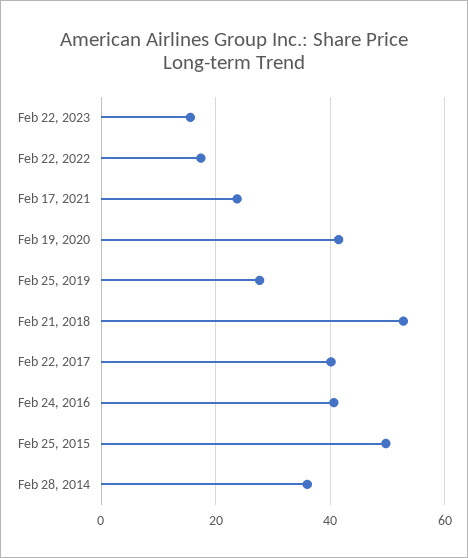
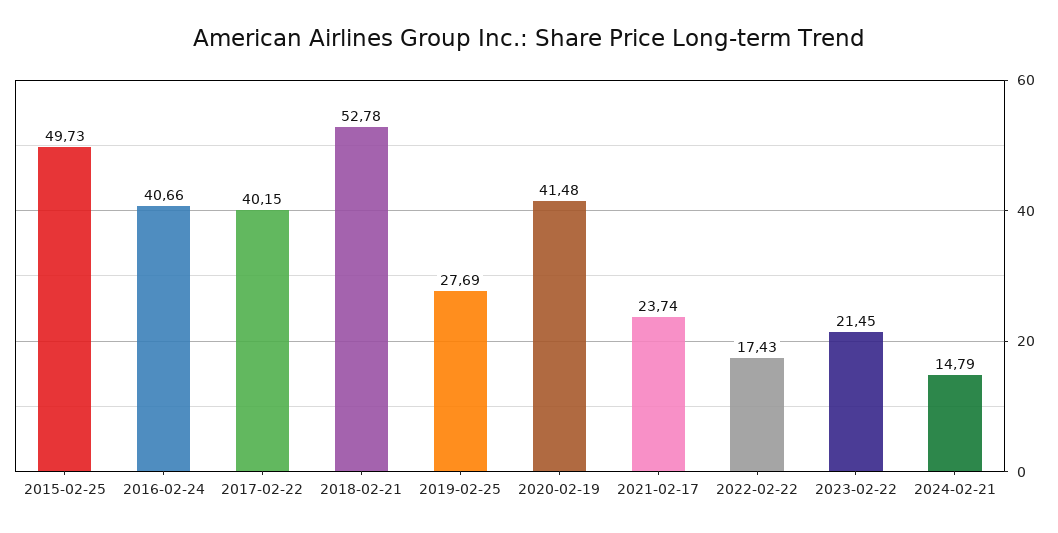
Feb 22, 2023: 16 -> 21.45
Feb 28, 2014: 36 -> none
2024-02-21: none -> 14.79

